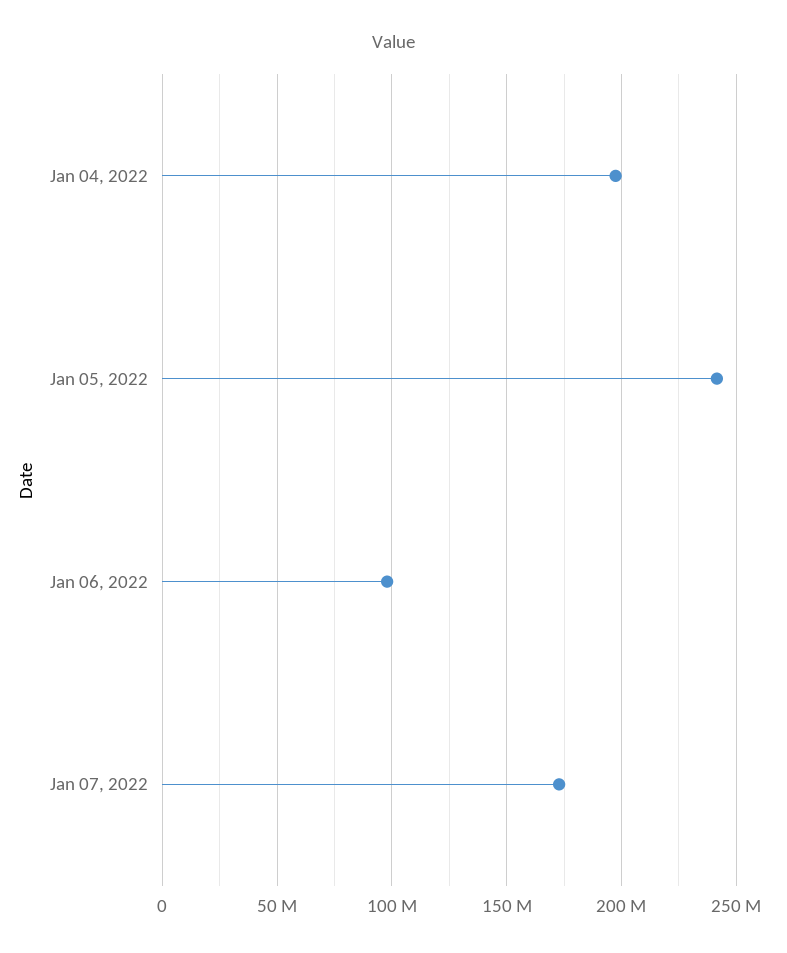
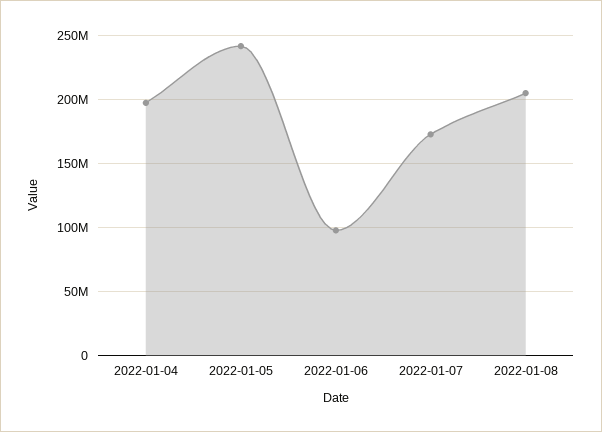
2022-01-08: none -> 205000000

